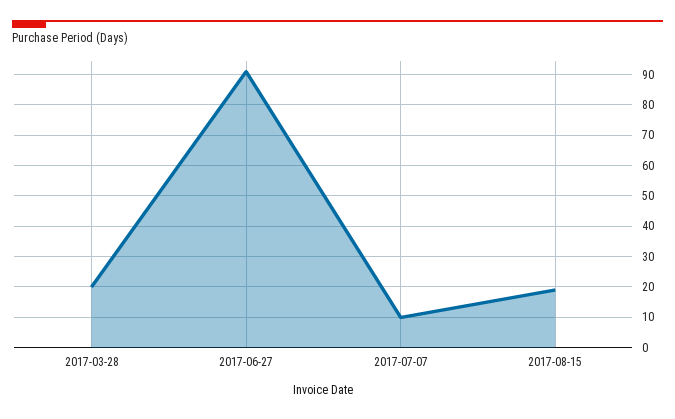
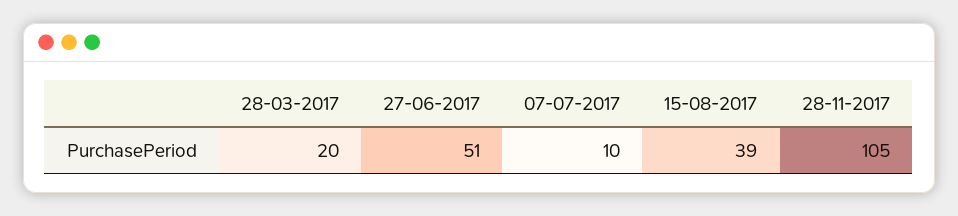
2017-06-27: 90 -> 51
2017-08-15: 20 -> 39
28-11-2017: none -> 105

